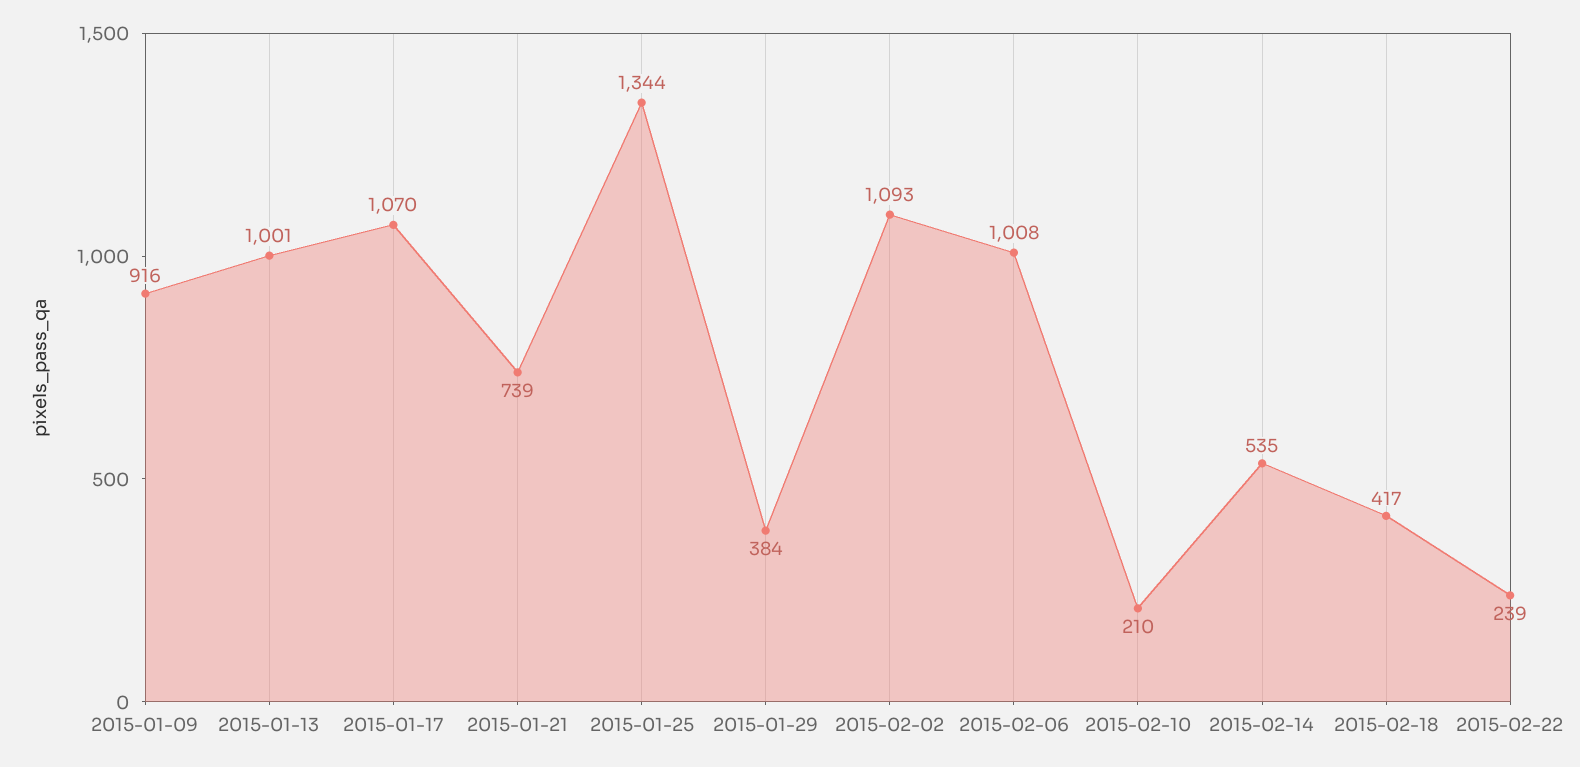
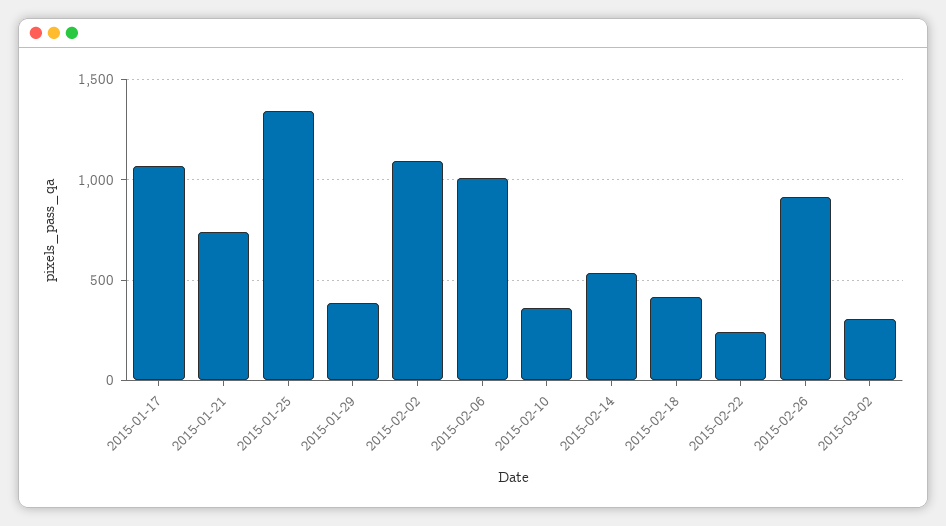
2015-01-09: 916 -> none
2015-01-13: 1001 -> none
2015-02-10: 210 -> 350
2015-02-26: none -> 900
2015-03-02: none -> 300

